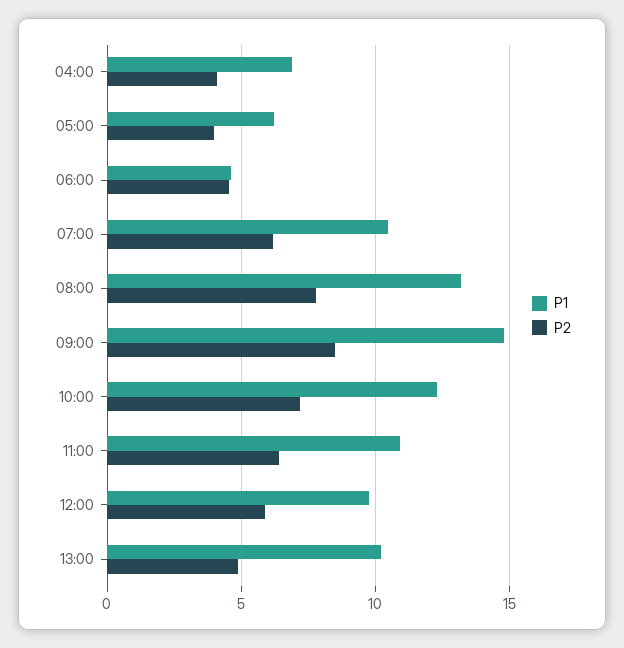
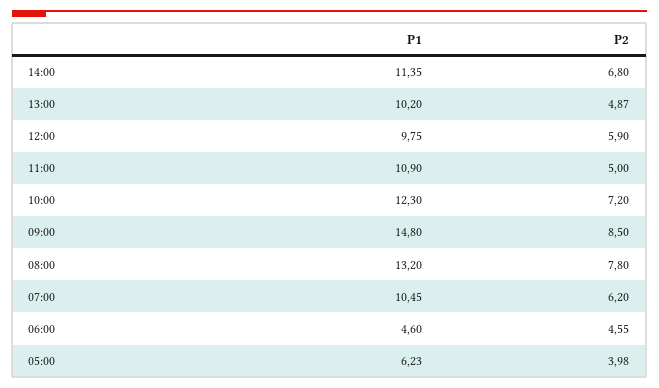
P1, 04:00: 7 -> none
P2, 04:00: 4 -> none
P2, 11:00: 6.5 -> 5
P1, 14:00: none -> 11.35
P2, 14:00: none -> 6.8

